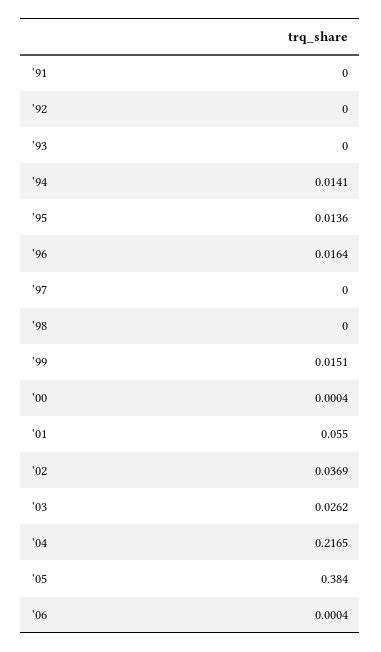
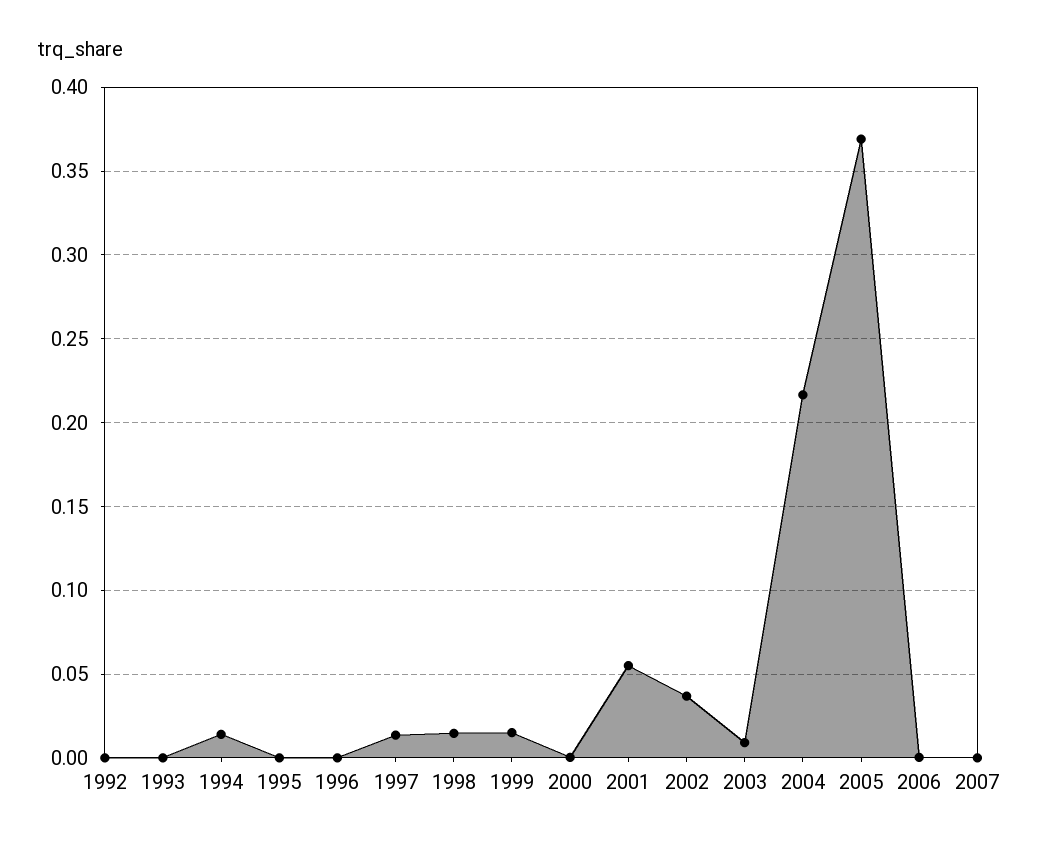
'91: 0 -> none
'95: 0.0136 -> 0
'96: 0.0164 -> 0
'97: 0 -> 0.015
'98: 0 -> 0.015
'03: 0.0262 -> 0.01
'05: 0.384 -> 0.37
2007: none -> 0

